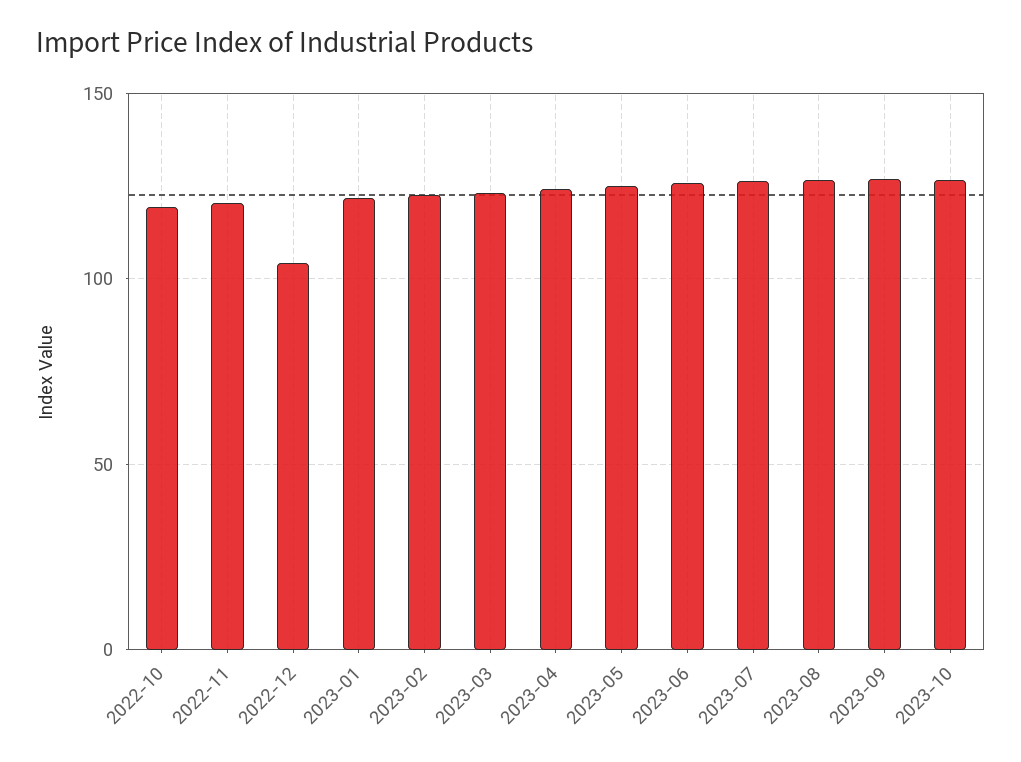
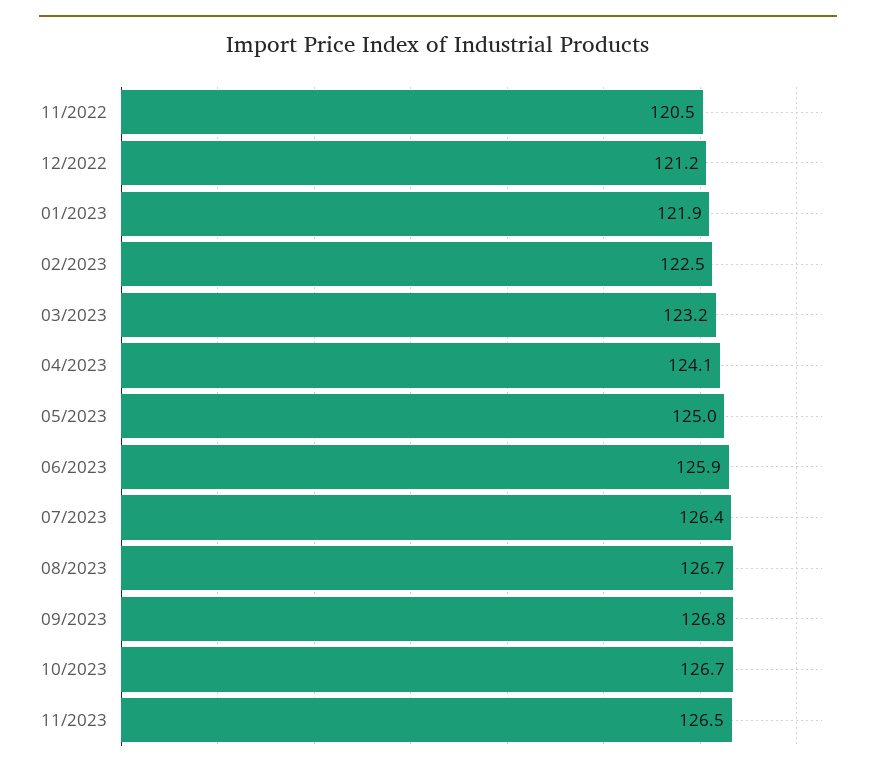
2022-10: 120 -> none
2022-12: 105 -> 121.2
11/2023: none -> 126.5

